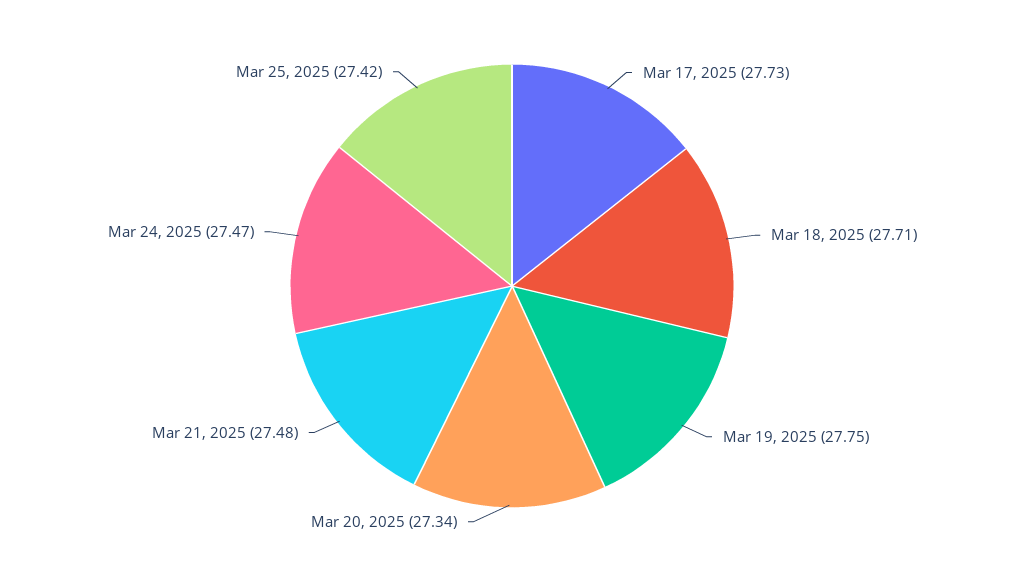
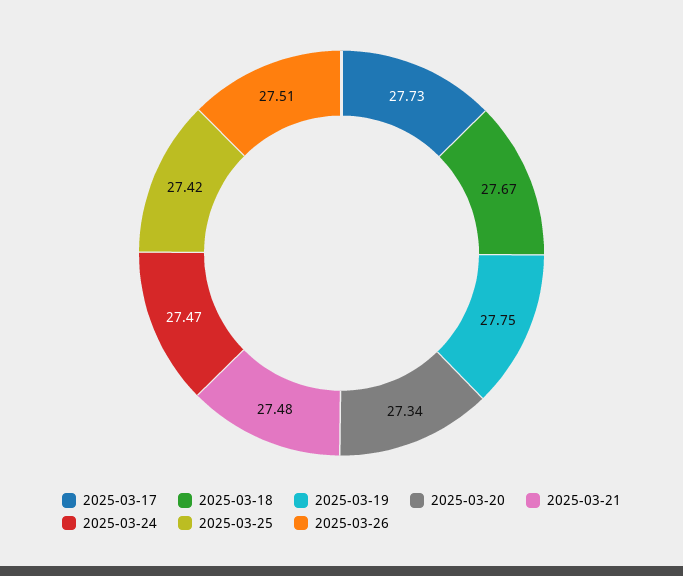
Mar 18, 2025: 27.71 -> 27.67
2025-03-26: none -> 27.51

